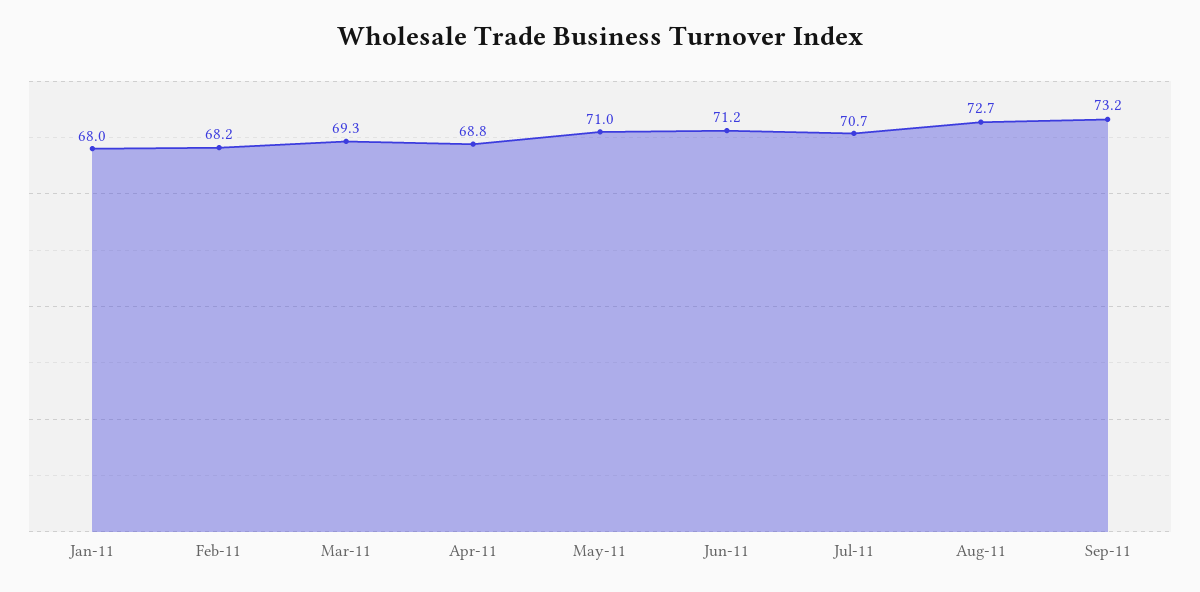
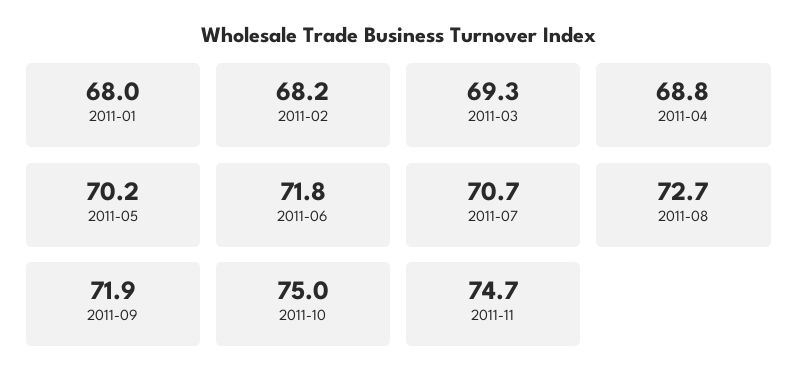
May-11: 71 -> 70.2
Jun-11: 71.2 -> 71.8
Sep-11: 73.2 -> 71.9
2011-10: none -> 75
2011-11: none -> 74.7

